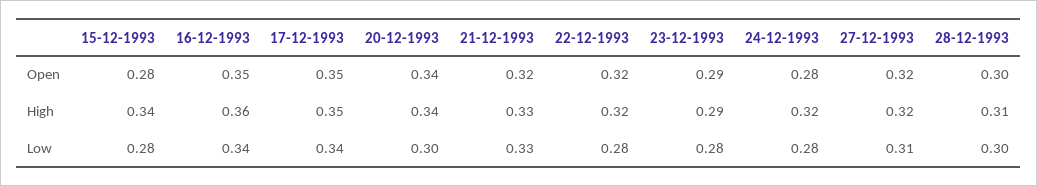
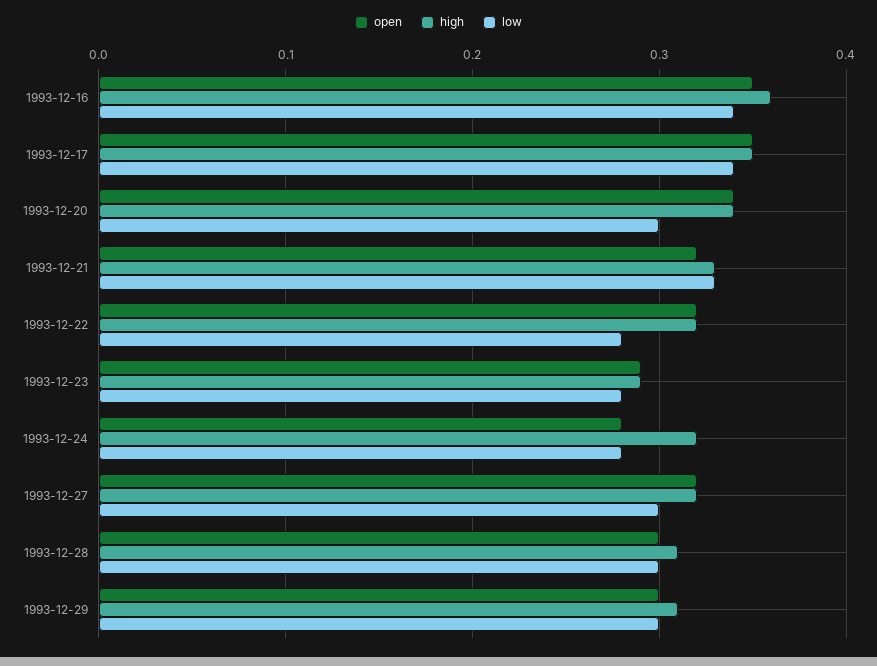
Open, 15-12-1993: 0.28 -> none
High, 15-12-1993: 0.34 -> none
Low, 15-12-1993: 0.28 -> none
Low, 27-12-1993: 0.31 -> 0.3
Open, 1993-12-29: none -> 0.3
High, 1993-12-29: none -> 0.31
Low, 1993-12-29: none -> 0.3

